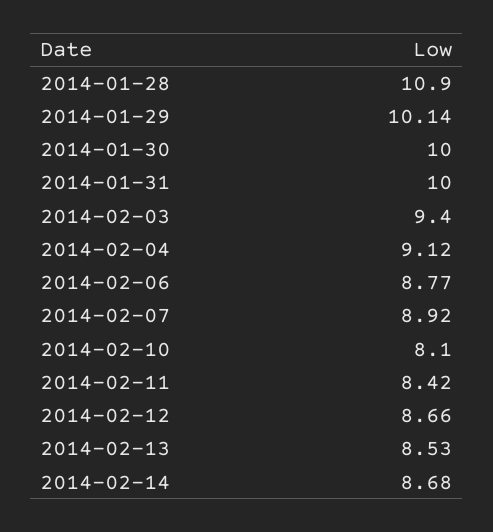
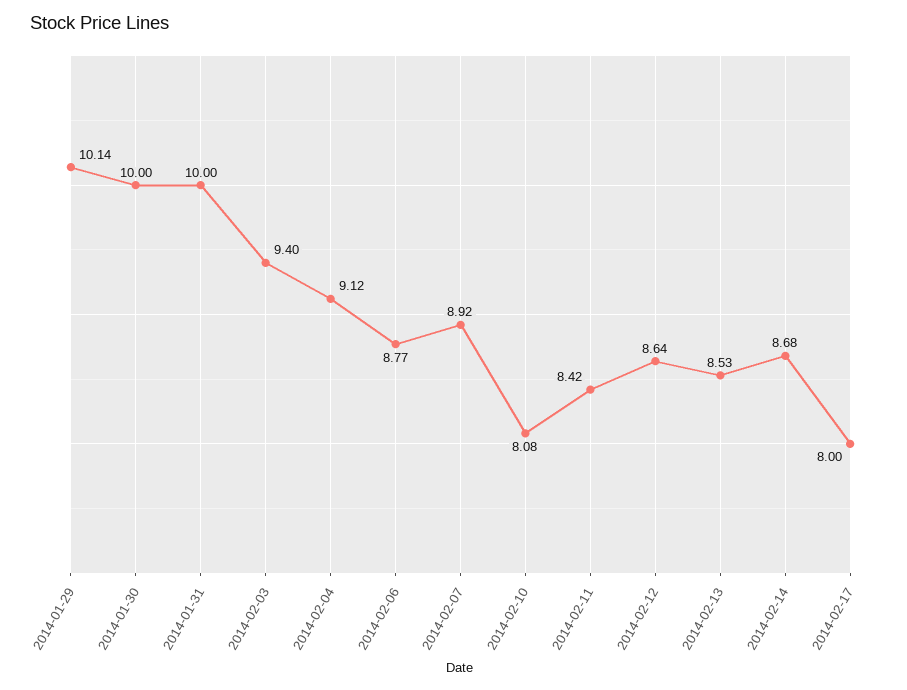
2014-01-28: 10.9 -> none
2014-02-10: 8.1 -> 8.08
2014-02-12: 8.66 -> 8.64
2014-02-17: none -> 8

